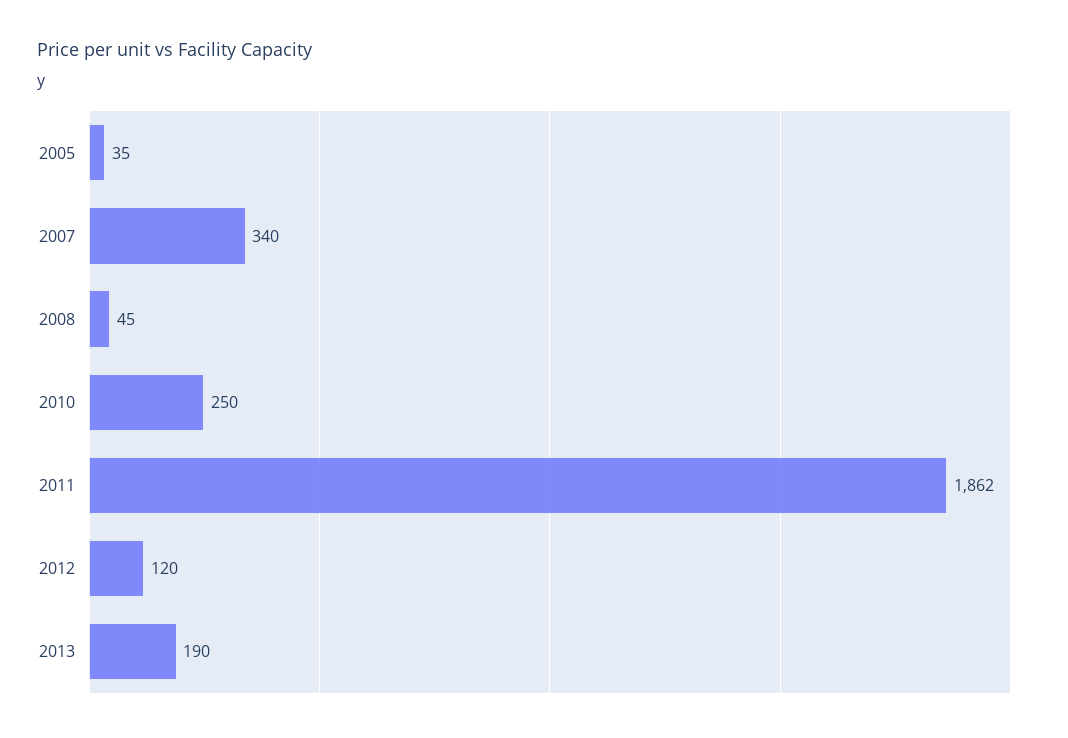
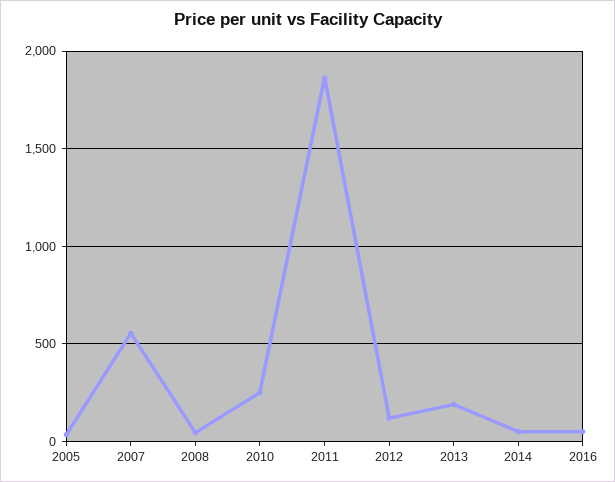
2007: 340 -> 550
2014: none -> 50
2016: none -> 50

